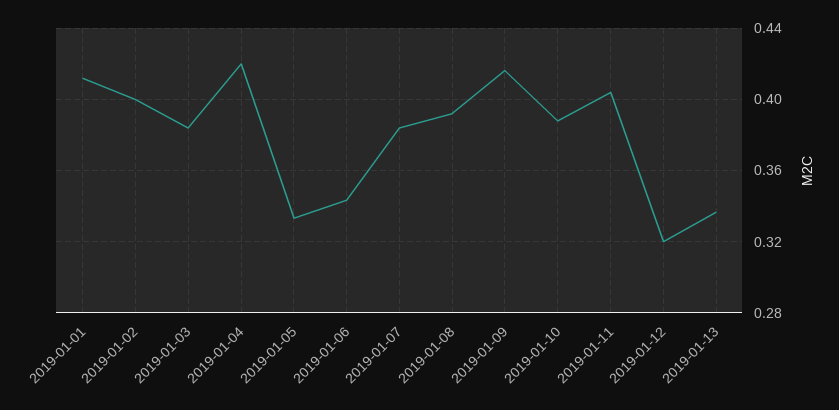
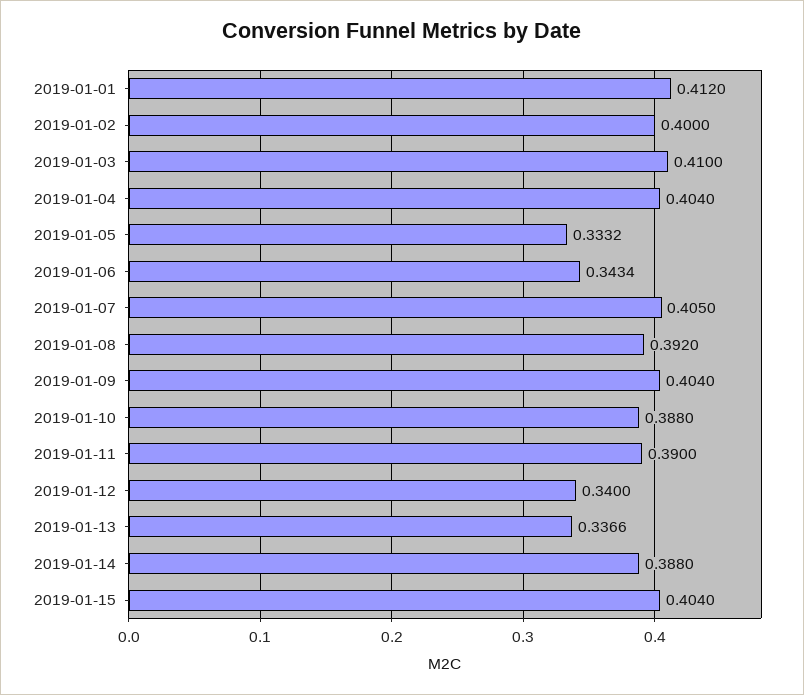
2019-01-03: 0.385 -> 0.41
2019-01-04: 0.42 -> 0.404
2019-01-07: 0.385 -> 0.405
2019-01-09: 0.415 -> 0.404
2019-01-11: 0.405 -> 0.39
2019-01-12: 0.32 -> 0.34
2019-01-14: none -> 0.388
2019-01-15: none -> 0.404

